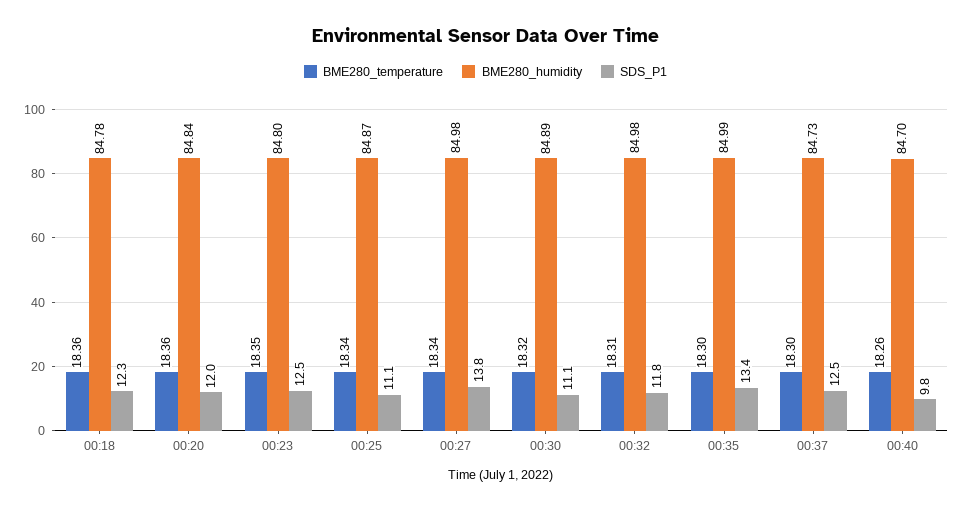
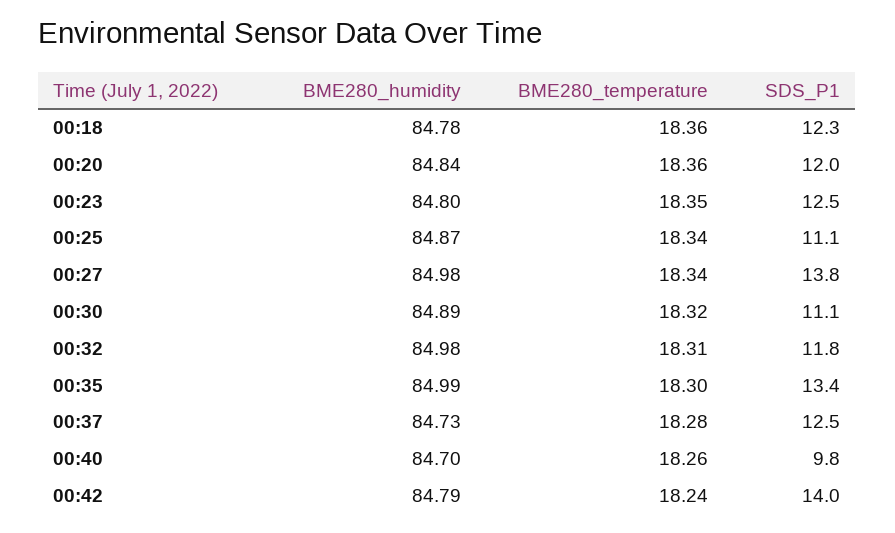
BME280_temperature, 00:37: 18.3 -> 18.28
BME280_humidity, 00:42: none -> 84.79
BME280_temperature, 00:42: none -> 18.24
SDS_P1, 00:42: none -> 14

